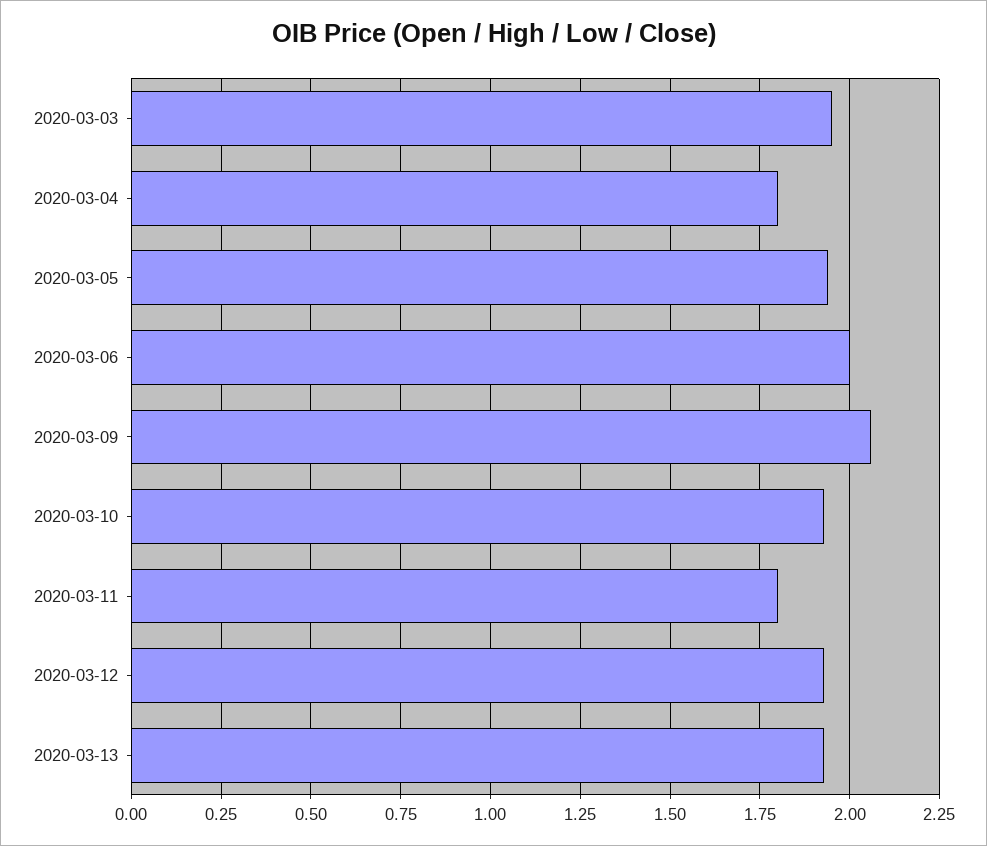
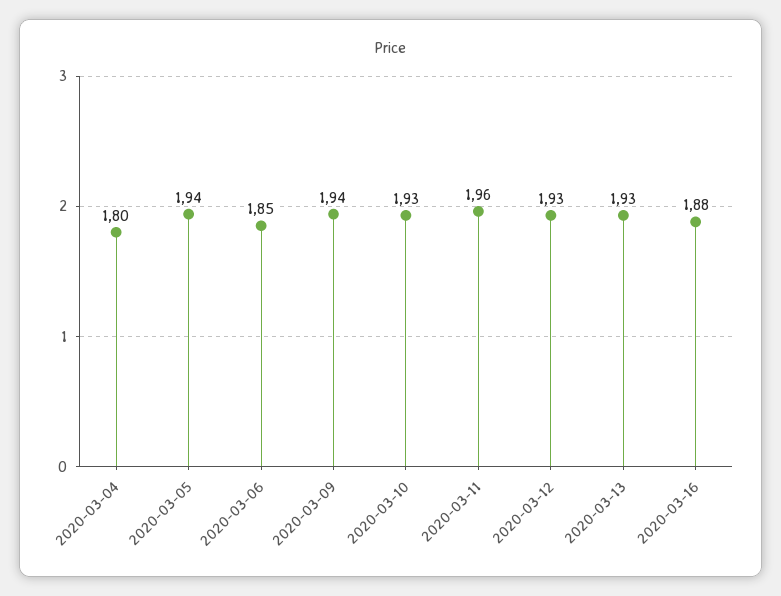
2020-03-03: 1.95 -> none
2020-03-06: 2 -> 1.85
2020-03-09: 2.05 -> 1.94
2020-03-11: 1.8 -> 1.96
2020-03-16: none -> 1.88

